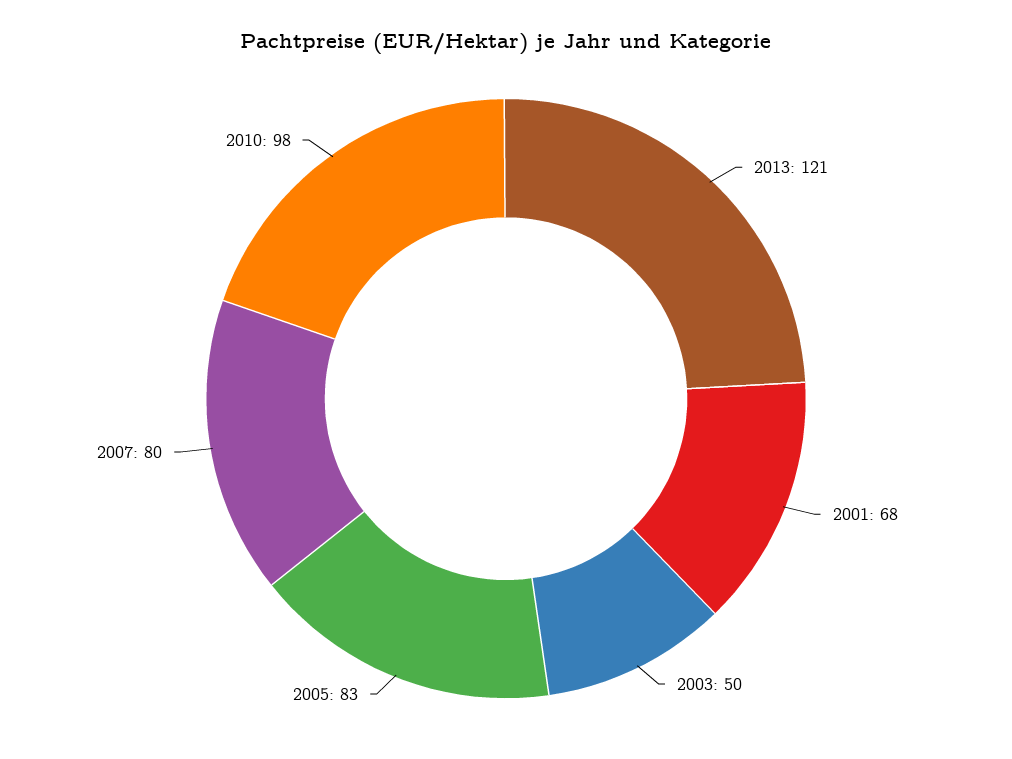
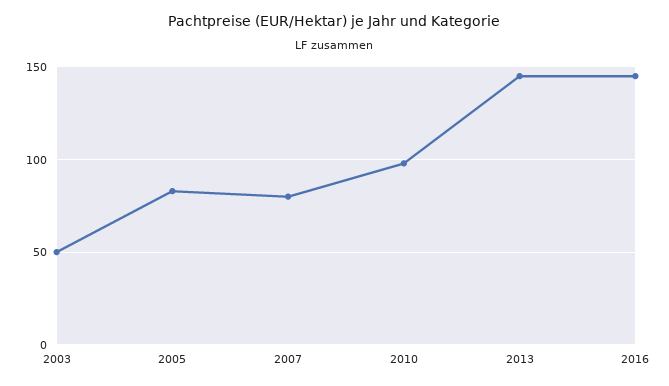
2013: 121 -> 145
2001: 68 -> none
2016: none -> 145

